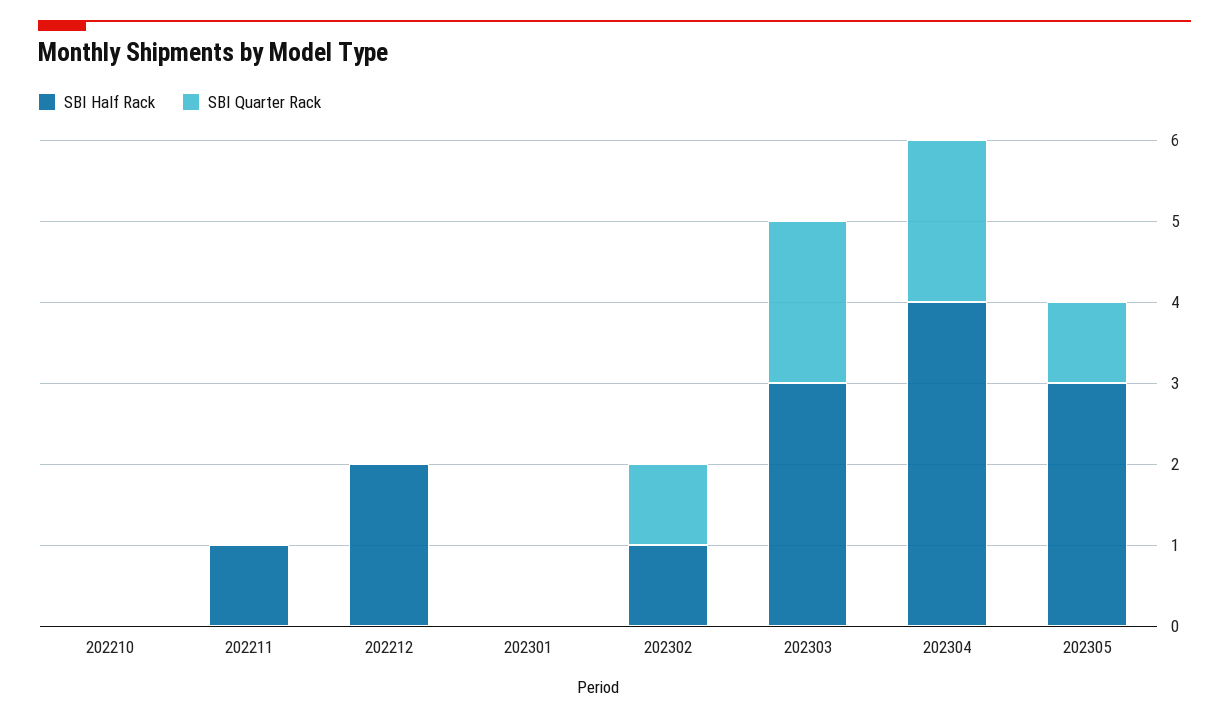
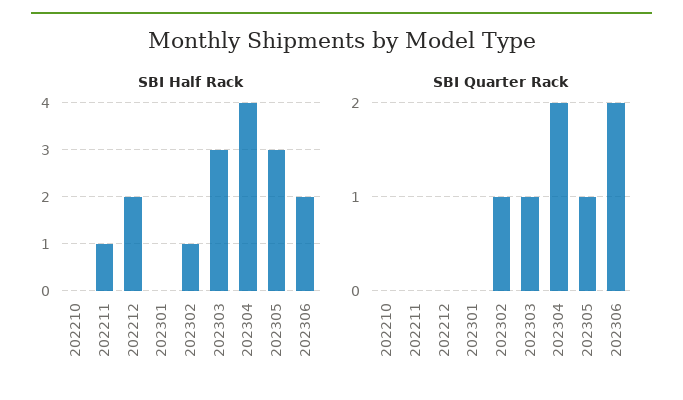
SBI Quarter Rack, 202303: 2 -> 1
SBI Half Rack, 202306: none -> 2
SBI Quarter Rack, 202306: none -> 2

